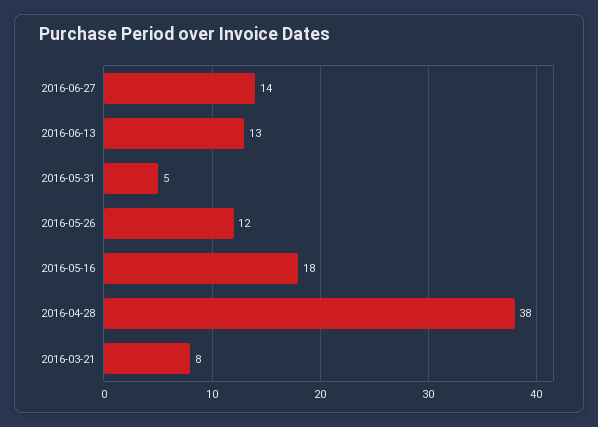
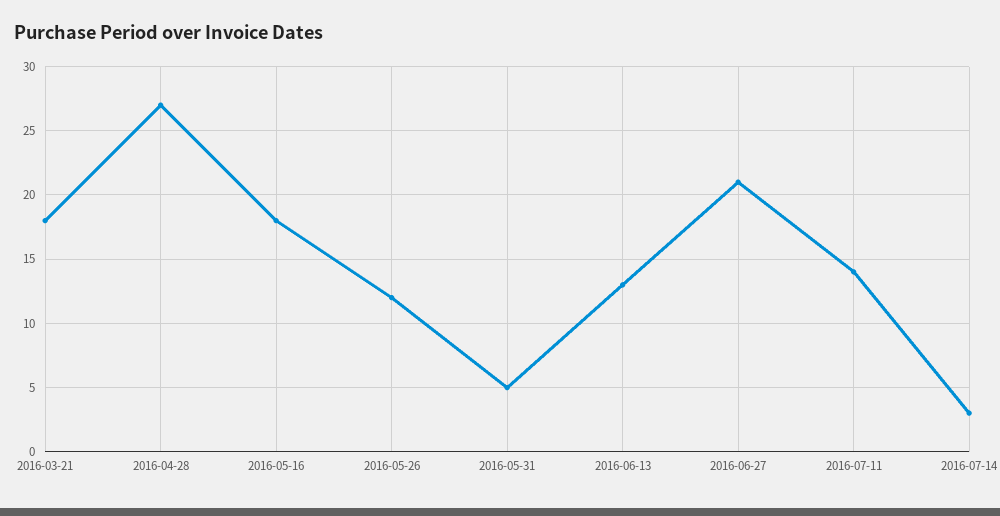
2016-06-27: 14 -> 21
2016-04-28: 38 -> 27
2016-03-21: 8 -> 18
2016-07-11: none -> 14
2016-07-14: none -> 3

